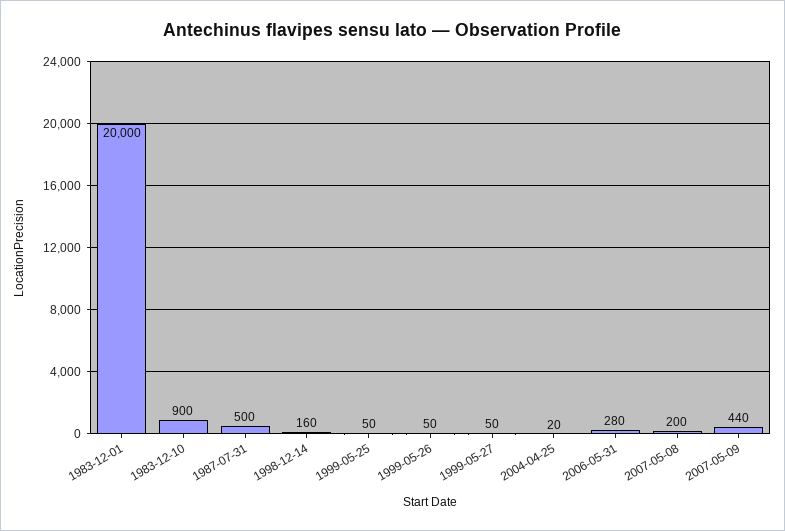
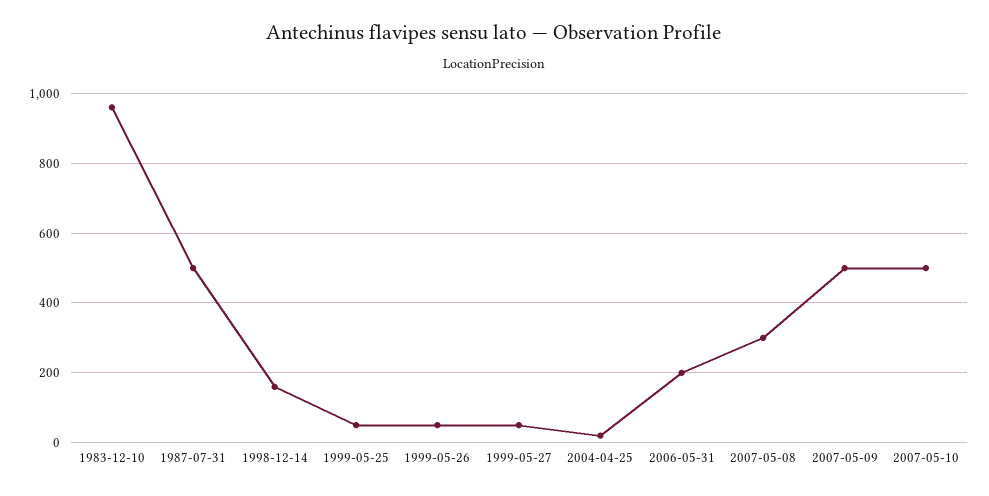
1983-12-01: 20000 -> none
1983-12-10: 900 -> 960
2006-05-31: 280 -> 200
2007-05-08: 200 -> 300
2007-05-09: 440 -> 500
2007-05-10: none -> 500

